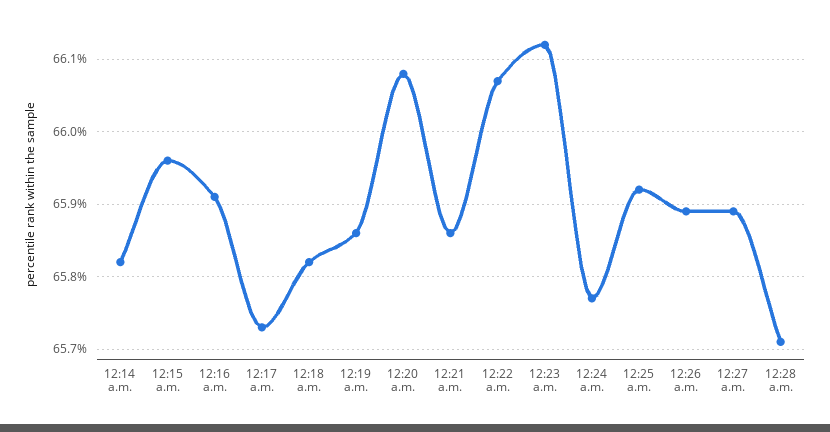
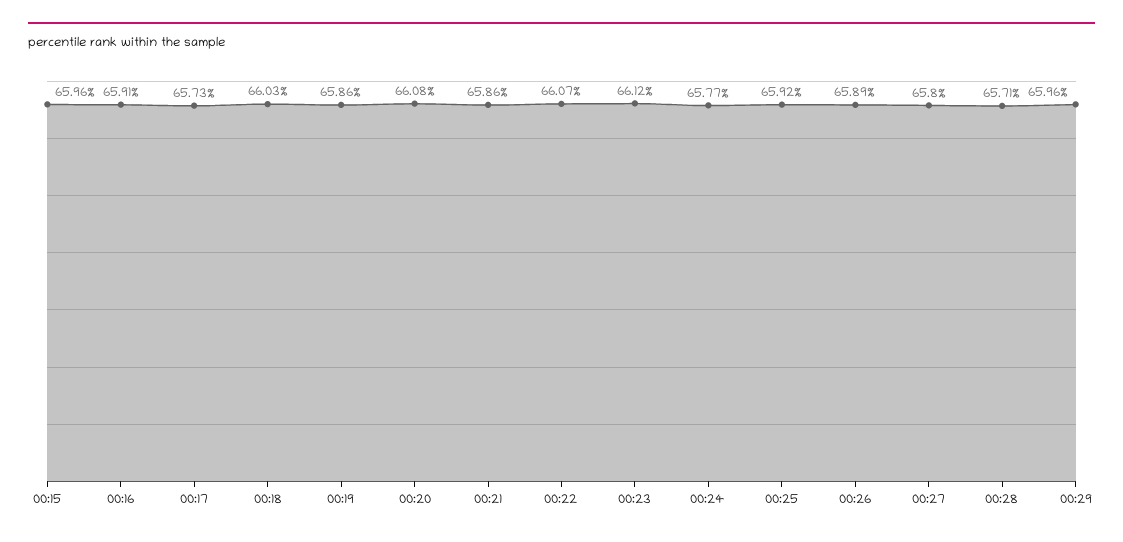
12:14 a.m.: 65.82 -> none
12:18 a.m.: 65.82 -> 66.03
12:27 a.m.: 65.89 -> 65.8
00:29: none -> 65.96

